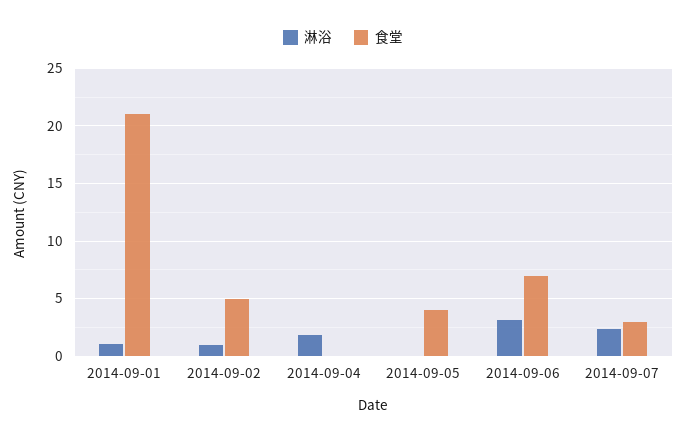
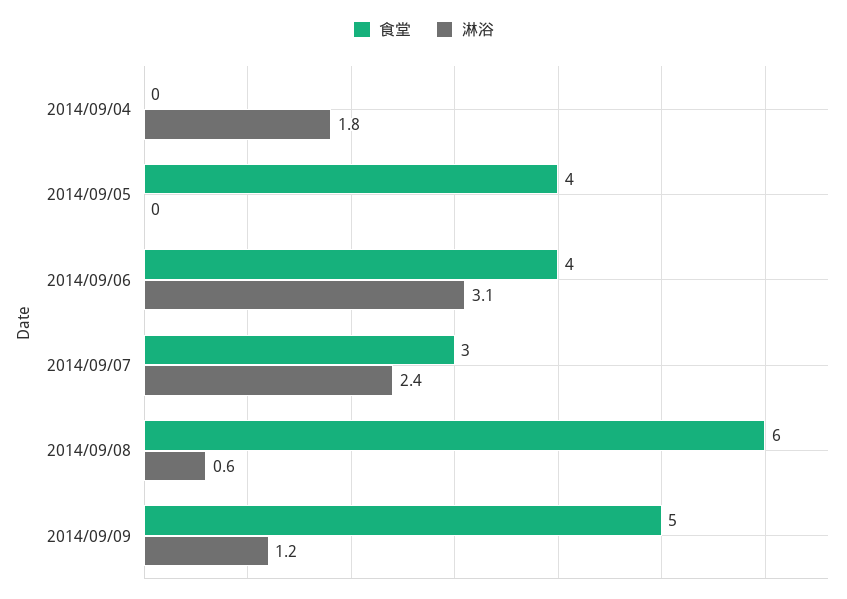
淋浴, 2014-09-01: 1 -> none
食堂, 2014-09-01: 21 -> none
淋浴, 2014-09-02: 1 -> none
食堂, 2014-09-02: 5 -> none
食堂, 2014-09-06: 7 -> 4
食堂, 2014/09/08: none -> 6
淋浴, 2014/09/08: none -> 0.6
食堂, 2014/09/09: none -> 5
淋浴, 2014/09/09: none -> 1.2

